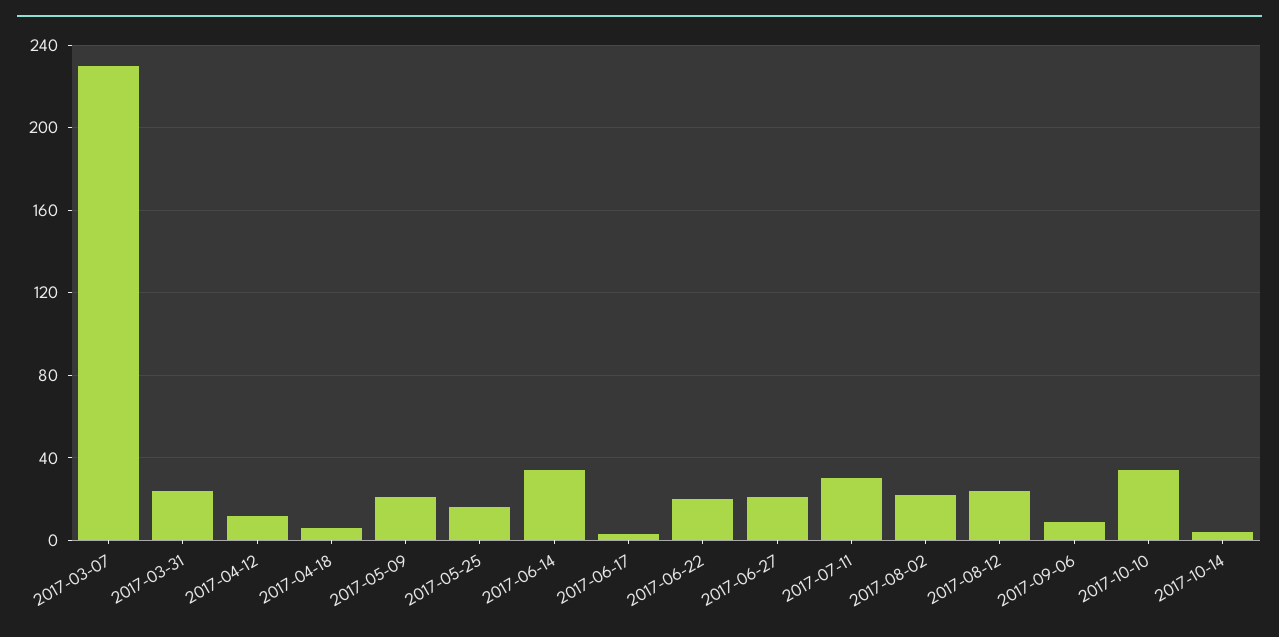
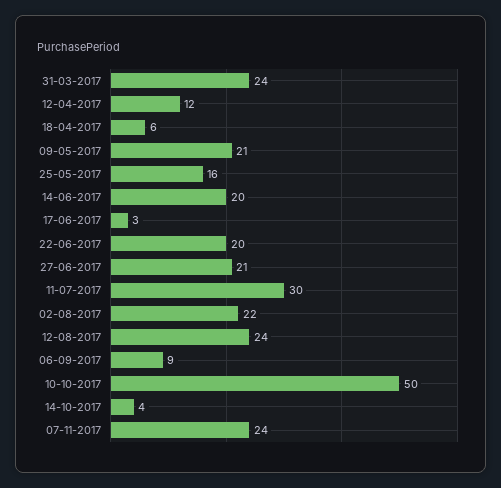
2017-03-07: 230 -> none
2017-06-14: 35 -> 20
2017-10-10: 35 -> 50
07-11-2017: none -> 24

